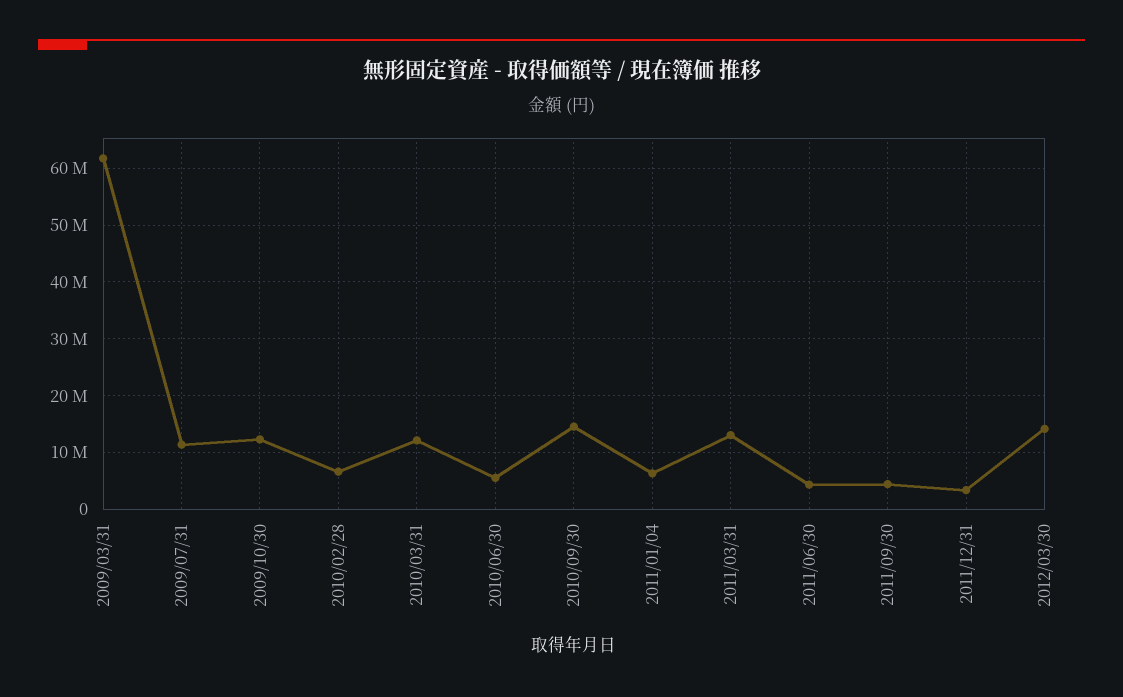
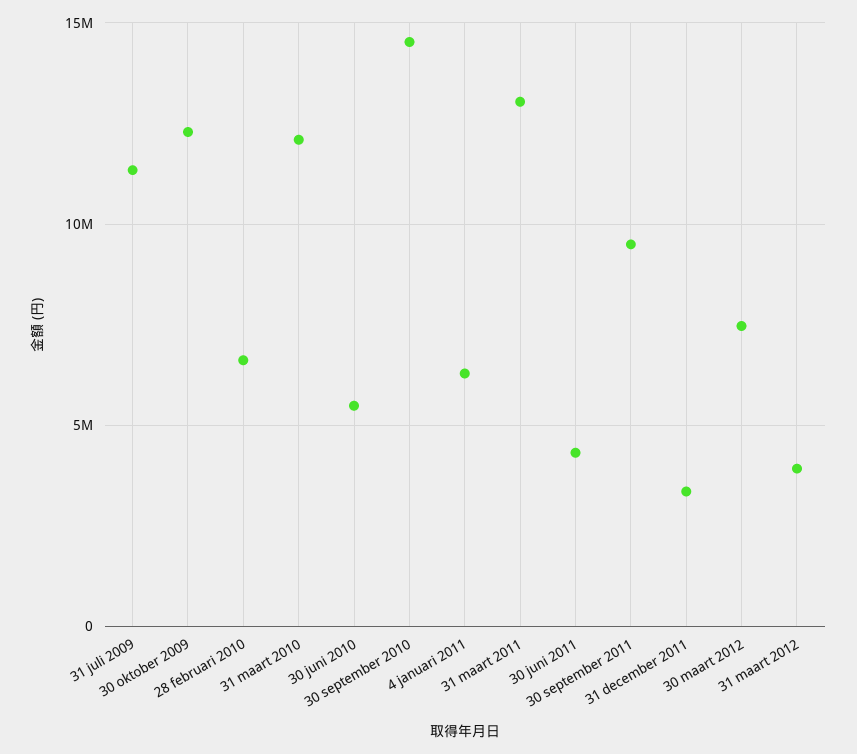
2009/03/31: 62000000 -> none
2011/09/30: 4000000 -> 9500000
2012/03/30: 14000000 -> 7500000
31 maart 2012: none -> 4000000

